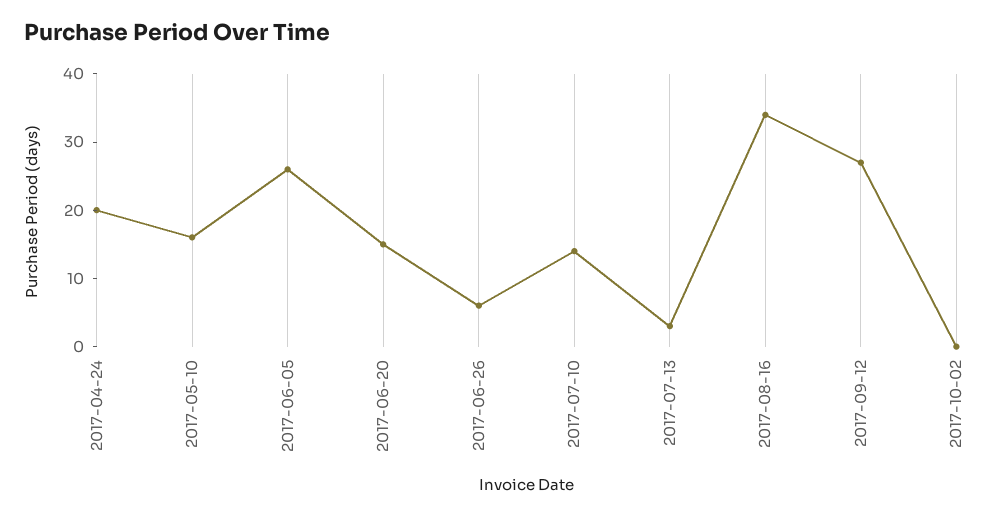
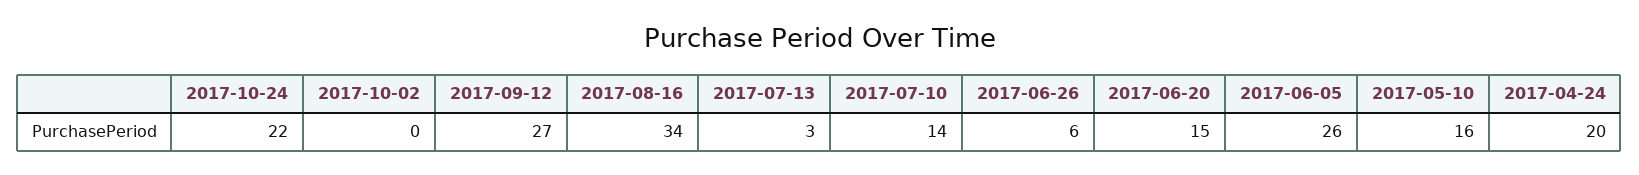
2017-10-24: none -> 22

